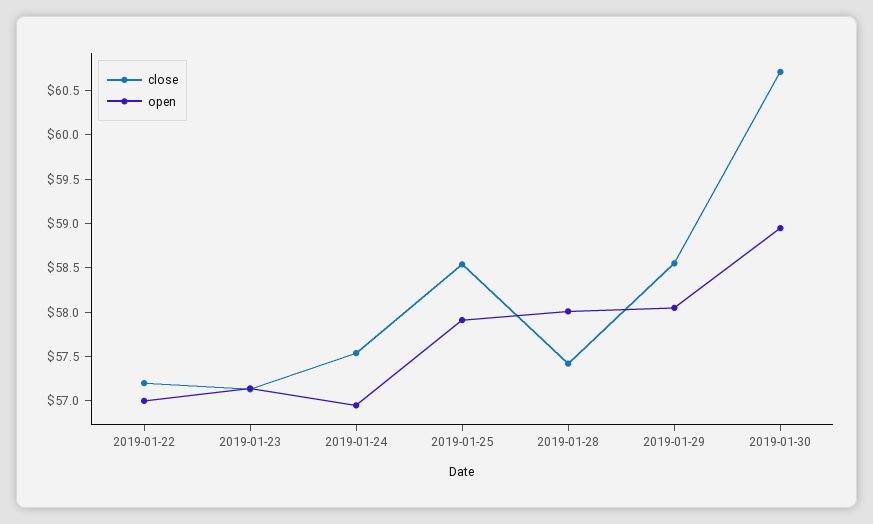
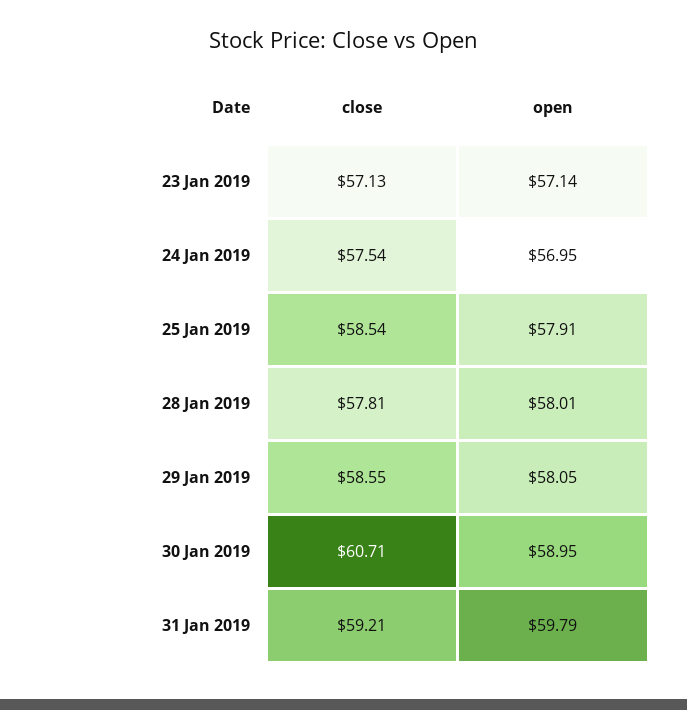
close, 2019-01-22: 57.2 -> none
open, 2019-01-22: 57 -> none
close, 2019-01-28: 57.4 -> 57.81
close, 31 Jan 2019: none -> 59.21
open, 31 Jan 2019: none -> 59.79

